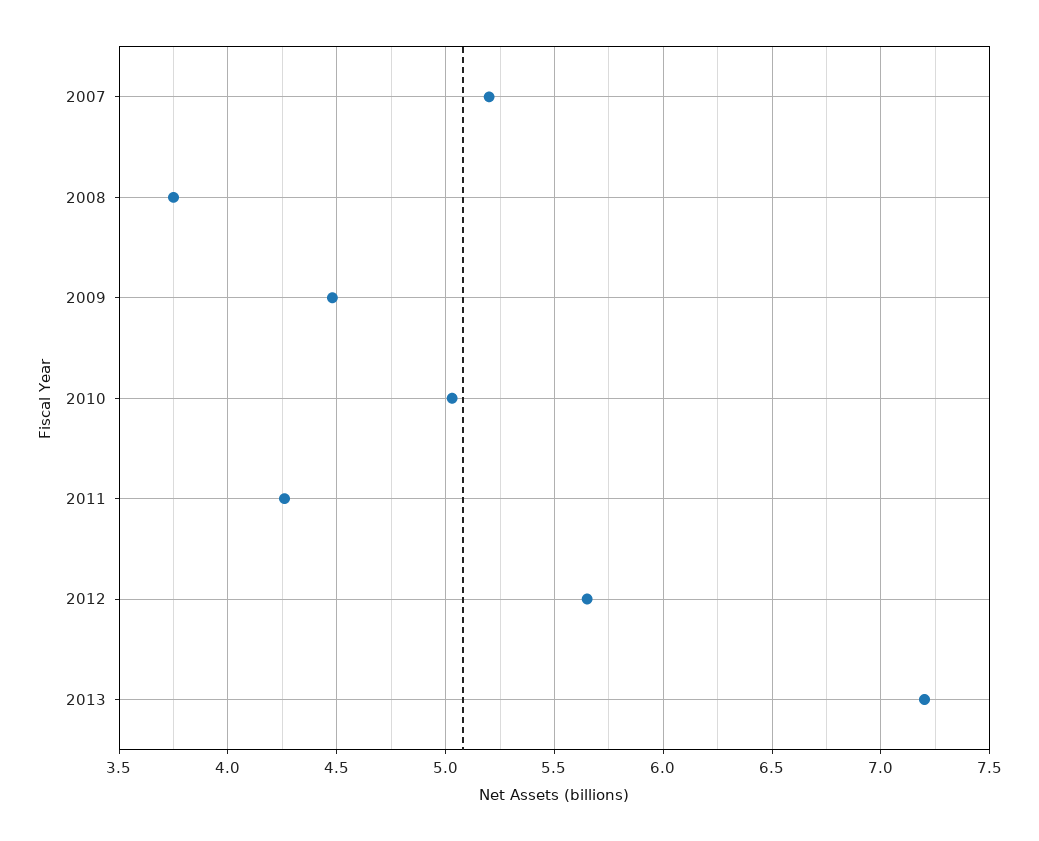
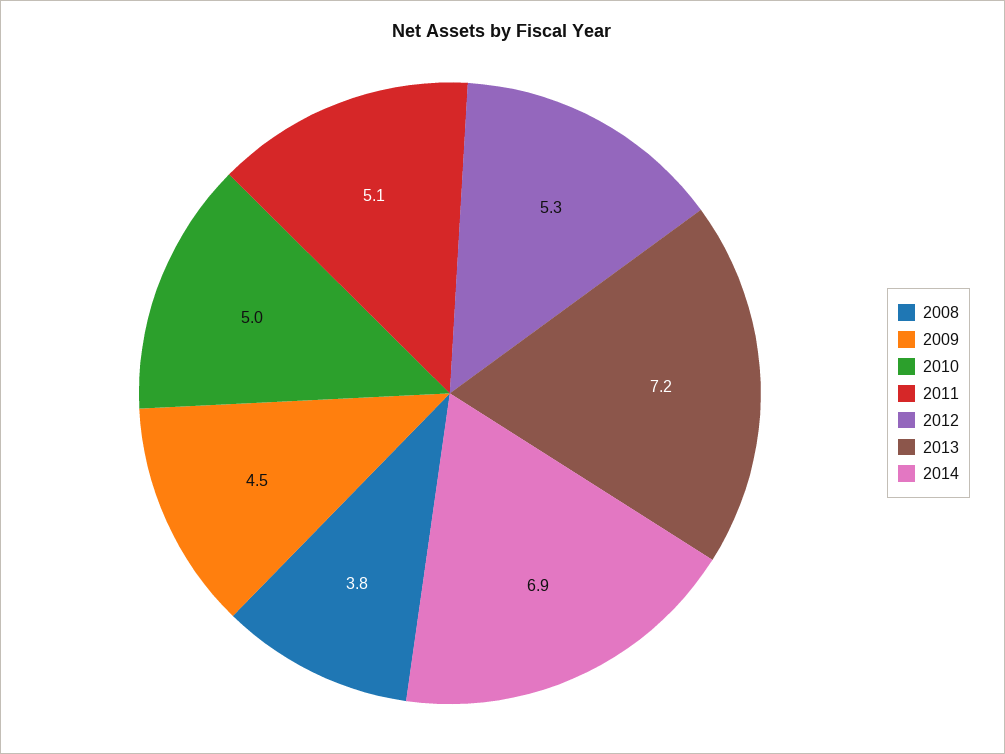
2007: 5.2 -> none
2011: 4.25 -> 5.1
2012: 5.65 -> 5.3
2014: none -> 6.9

